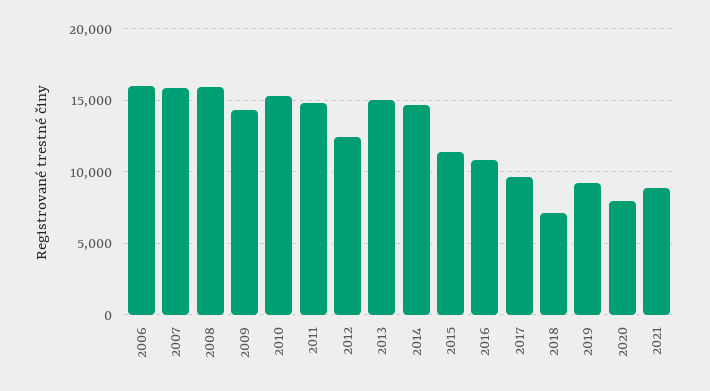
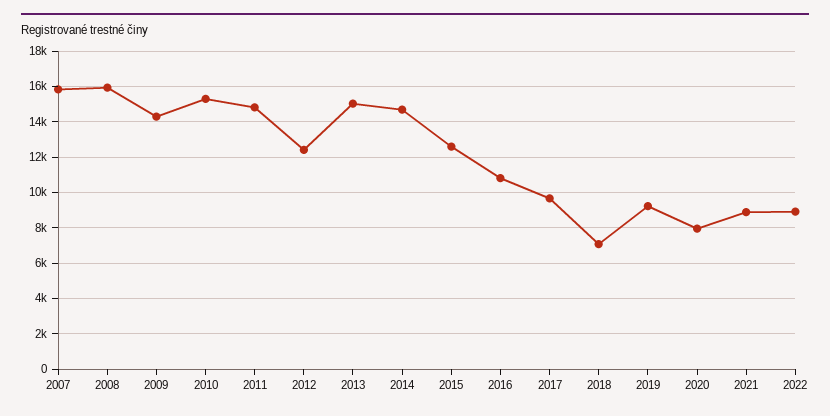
2006: 16000 -> none
2015: 11500 -> 12500
2022: none -> 9000

